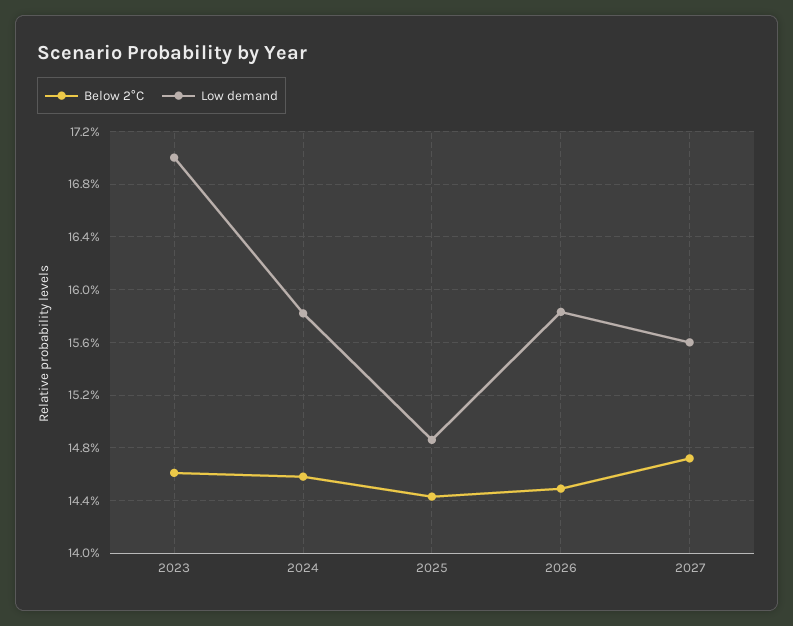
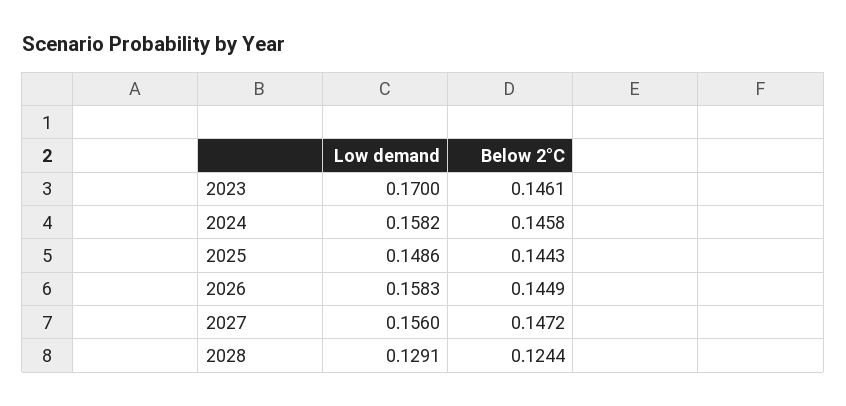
Low demand, 2028: none -> 0.1291
Below 2°C, 2028: none -> 0.1244

